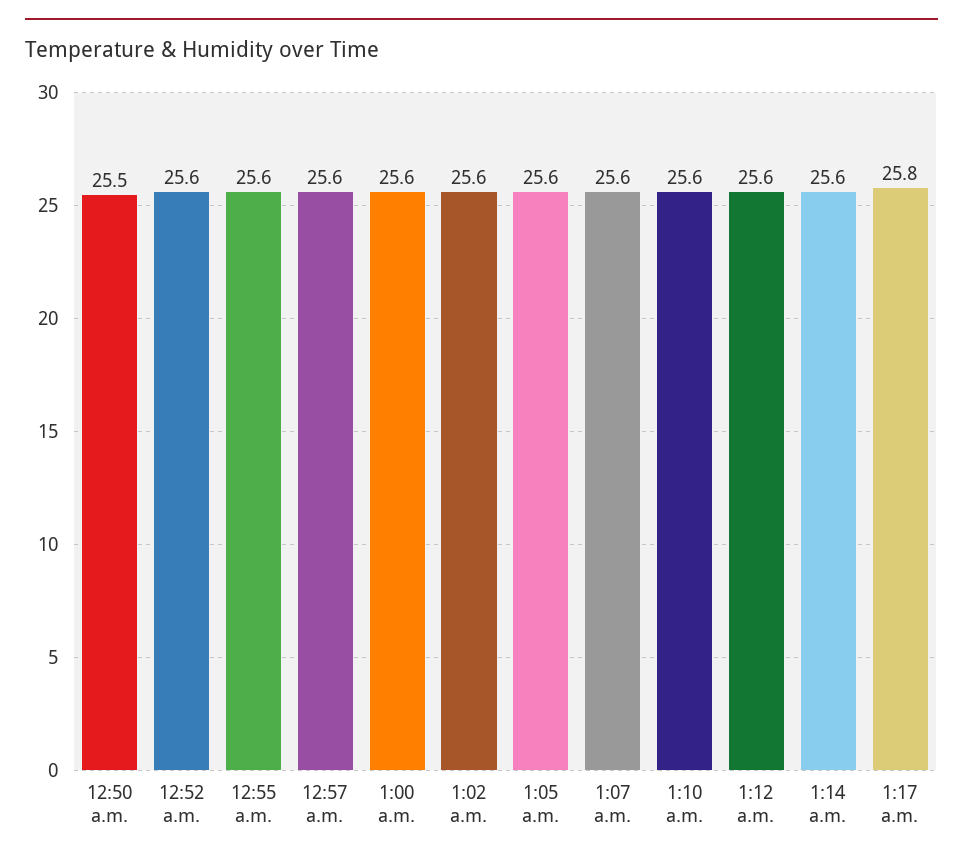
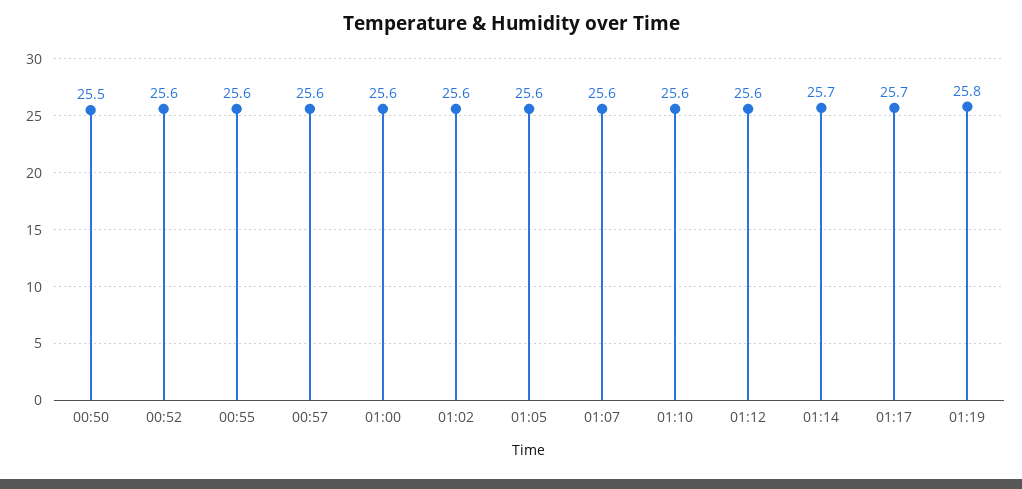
1:14 a.m.: 25.6 -> 25.7
1:17 a.m.: 25.8 -> 25.7
01:19: none -> 25.8

